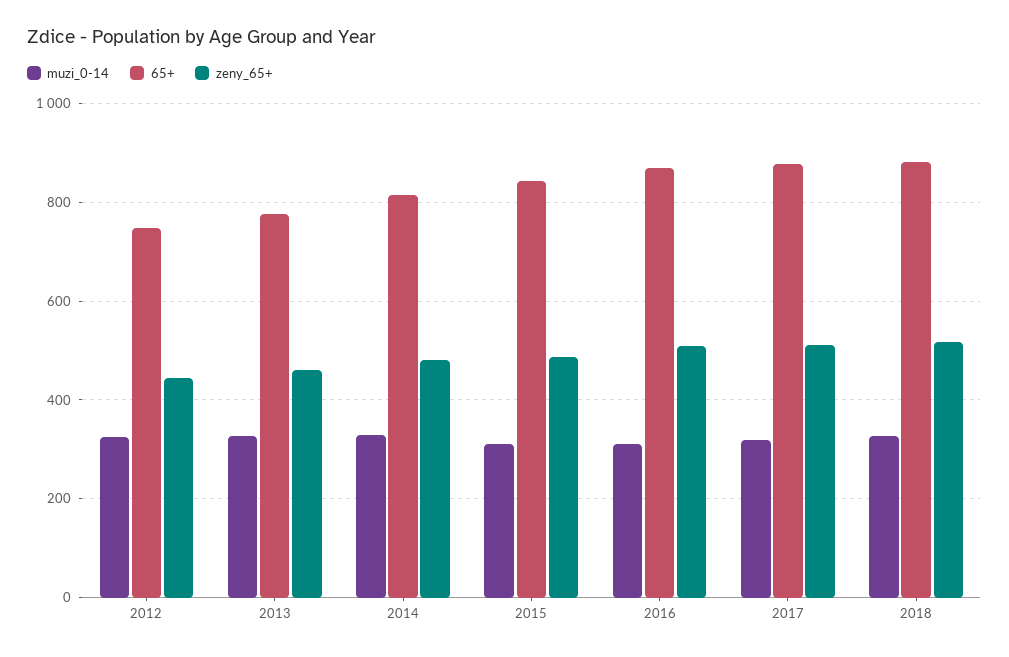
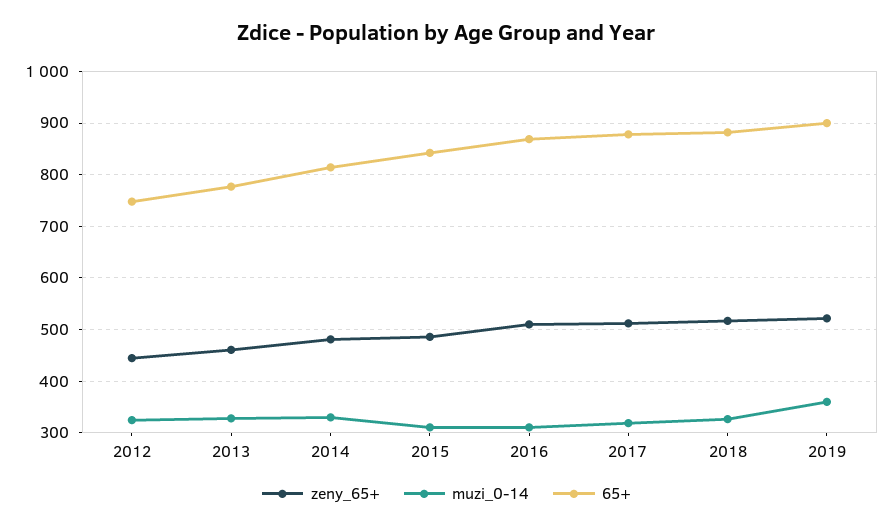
zeny_65+, 2019: none -> 520
muzi_0-14, 2019: none -> 360
65+, 2019: none -> 900

